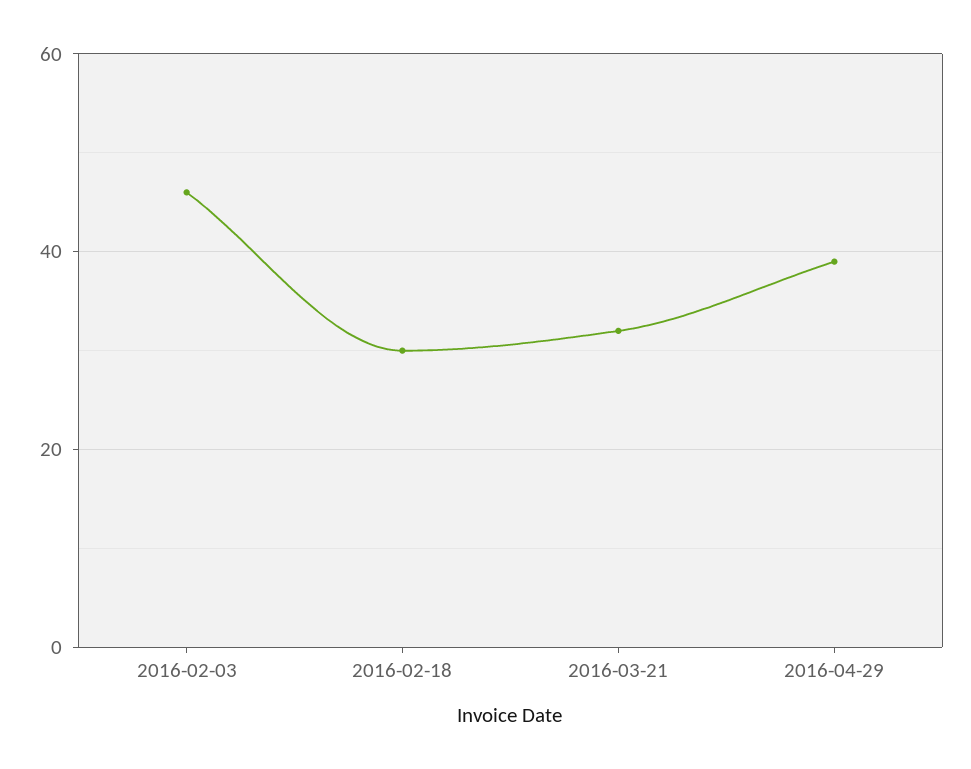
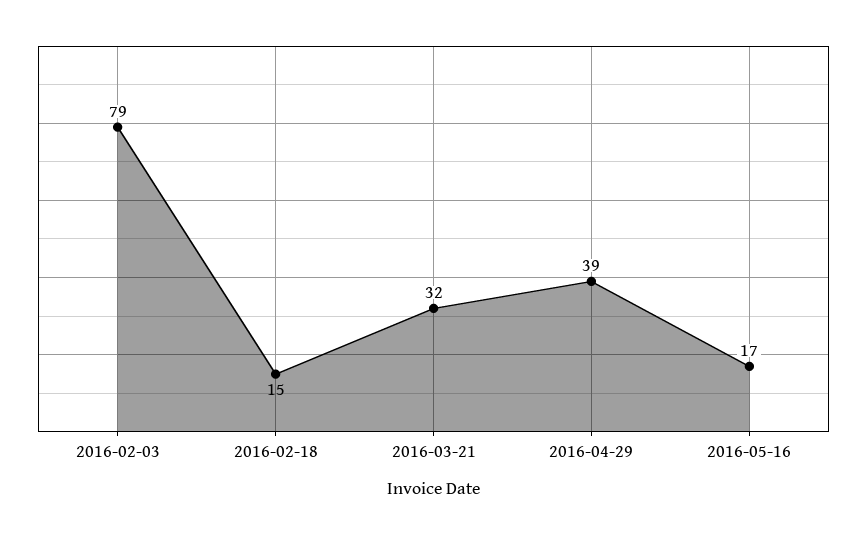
2016-02-03: 45 -> 79
2016-02-18: 30 -> 15
2016-05-16: none -> 17

